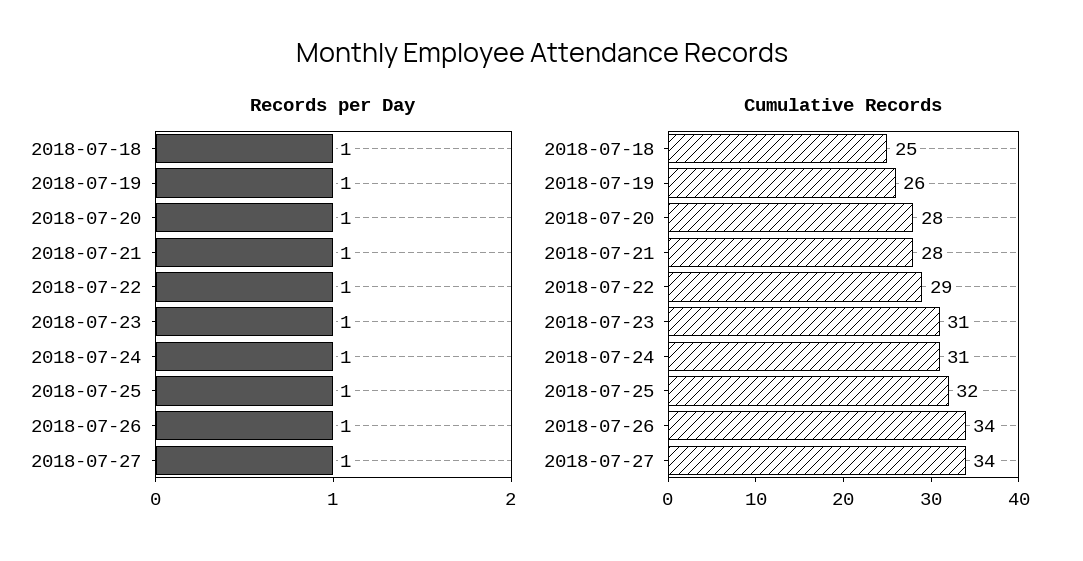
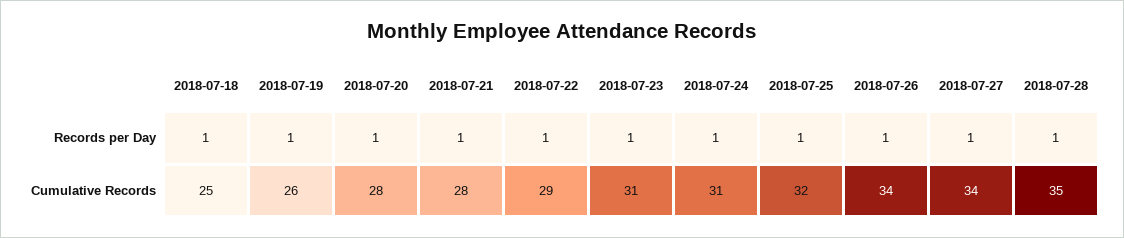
Records per Day, 2018-07-28: none -> 1
Cumulative Records, 2018-07-28: none -> 35

